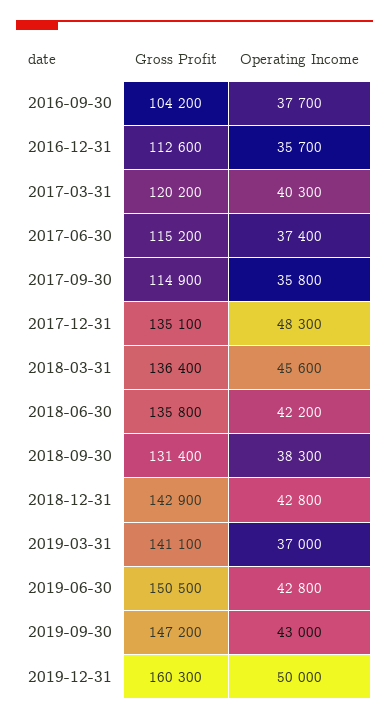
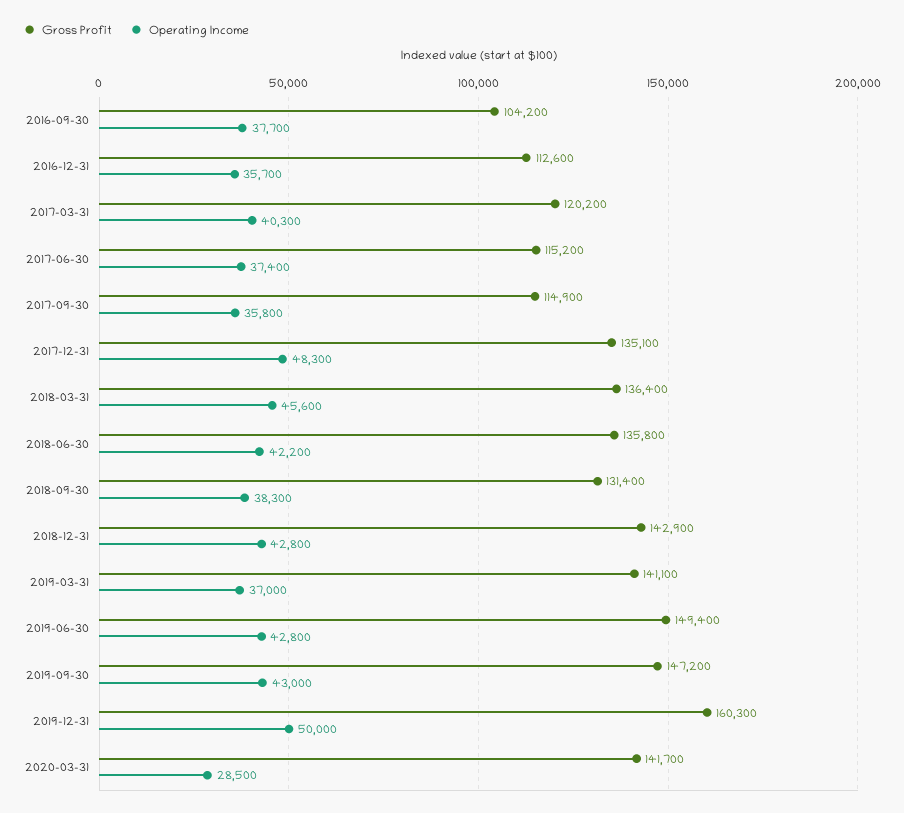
Gross Profit, 2019-06-30: 150500 -> 149400
Gross Profit, 2020-03-31: none -> 141700
Operating Income, 2020-03-31: none -> 28500

